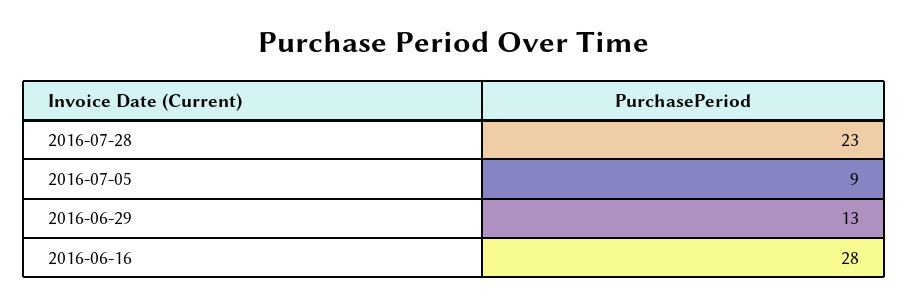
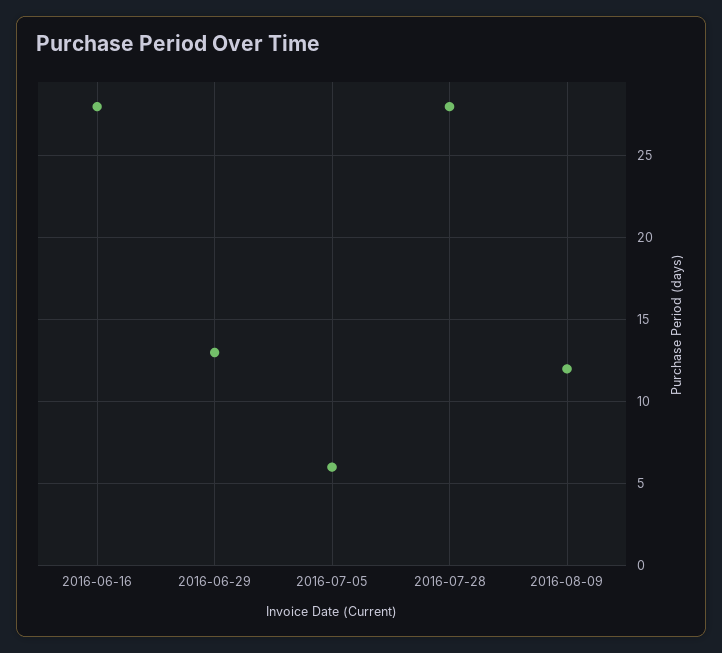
2016-07-28: 23 -> 28
2016-07-05: 9 -> 6
2016-08-09: none -> 12

